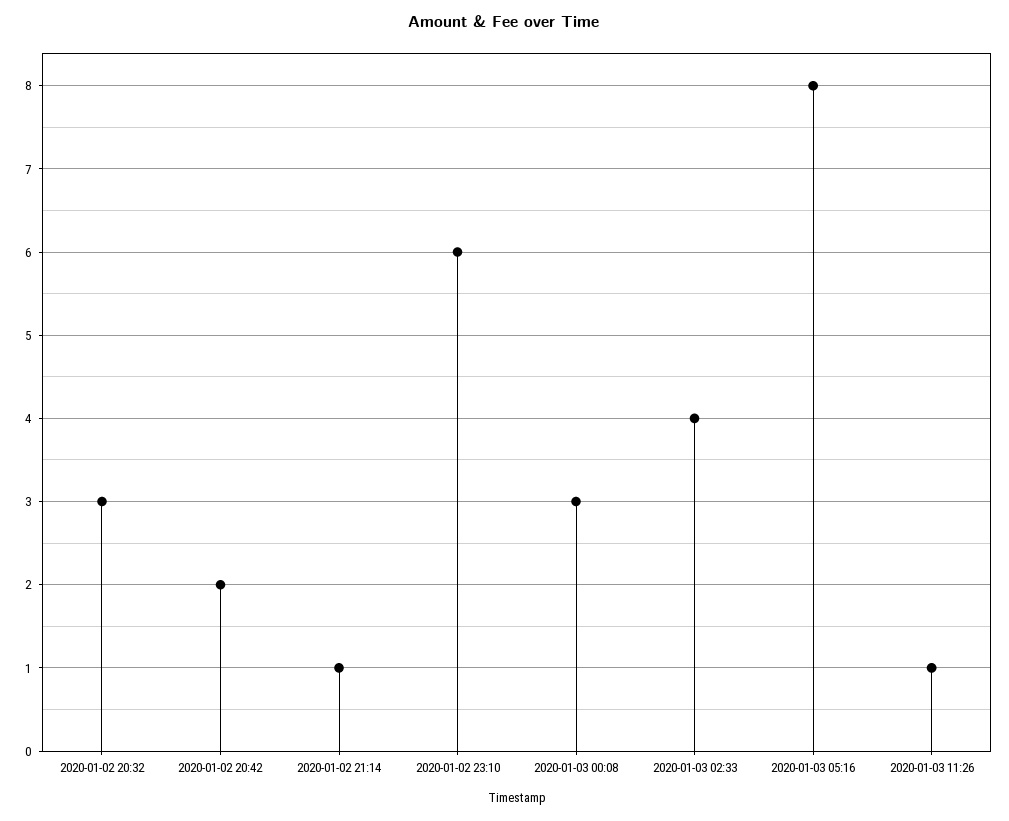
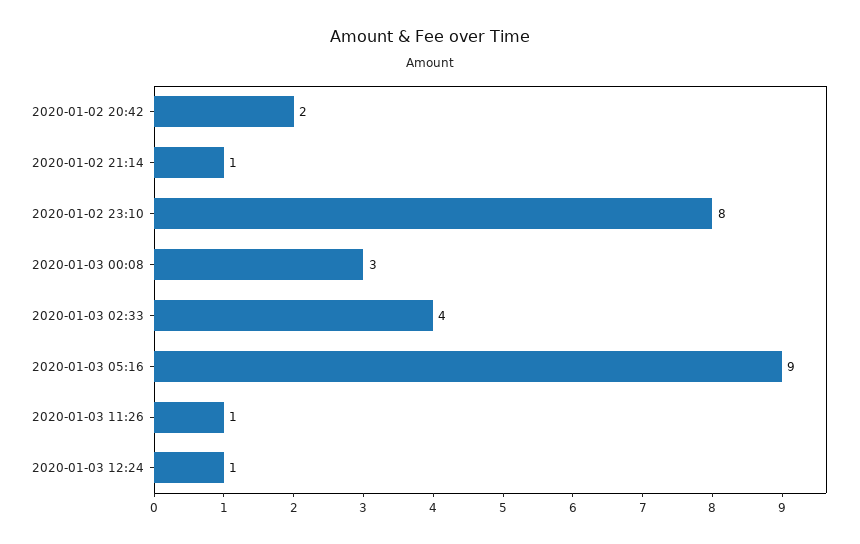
2020-01-02 20:32: 3 -> none
2020-01-02 23:10: 6 -> 8
2020-01-03 05:16: 8 -> 9
2020-01-03 12:24: none -> 1

